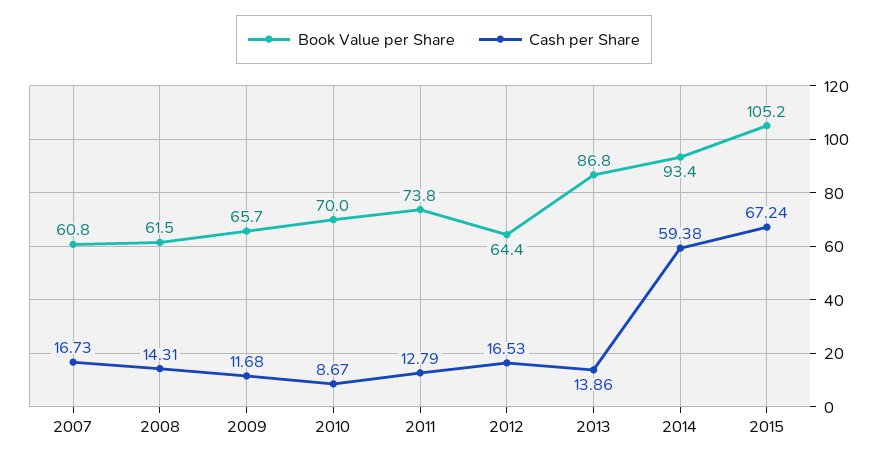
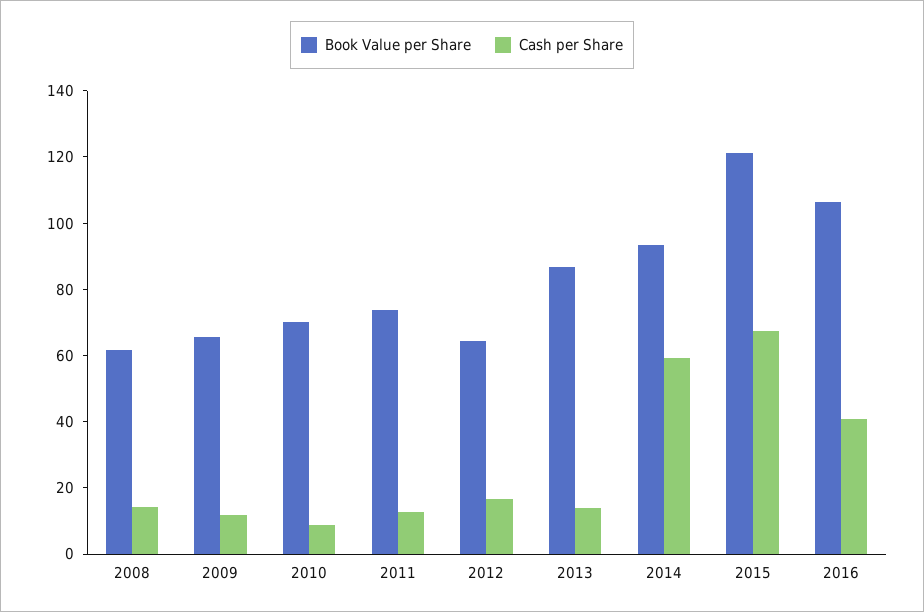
Book Value per Share, 2007: 60.8 -> none
Cash per Share, 2007: 16.73 -> none
Book Value per Share, 2015: 105.2 -> 120
Book Value per Share, 2016: none -> 105
Cash per Share, 2016: none -> 40

